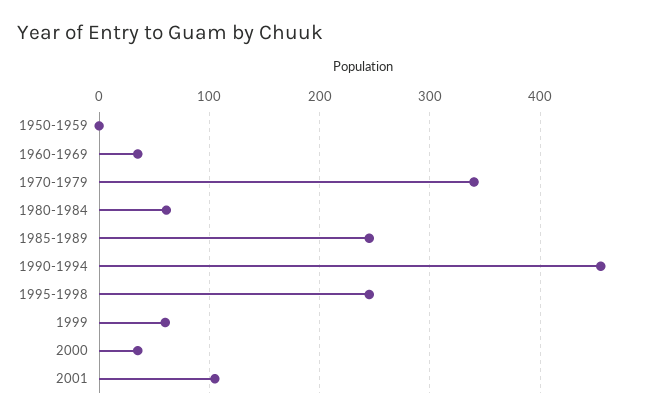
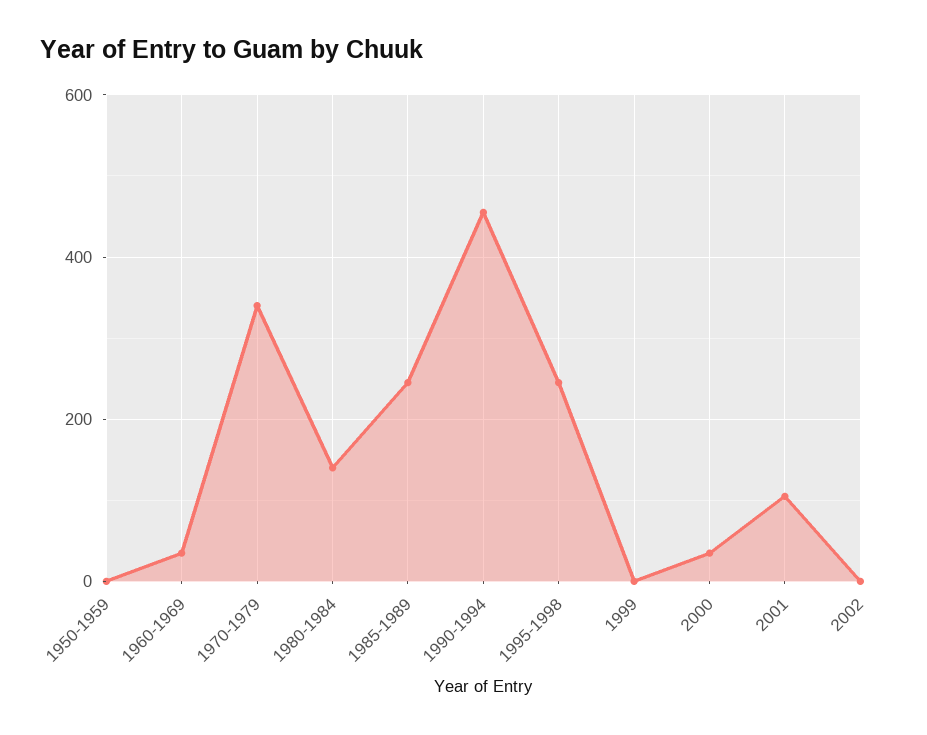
1980-1984: 60 -> 140
1999: 60 -> 0
2002: none -> 0

